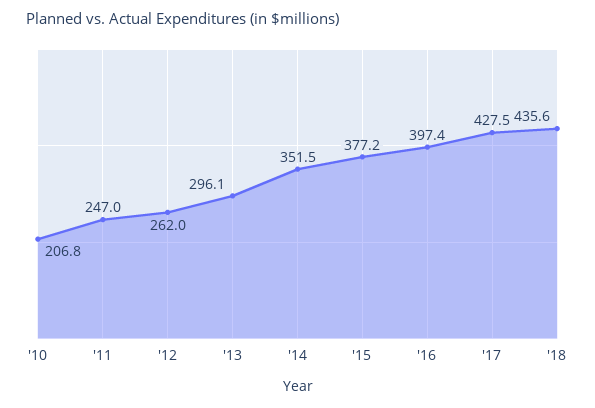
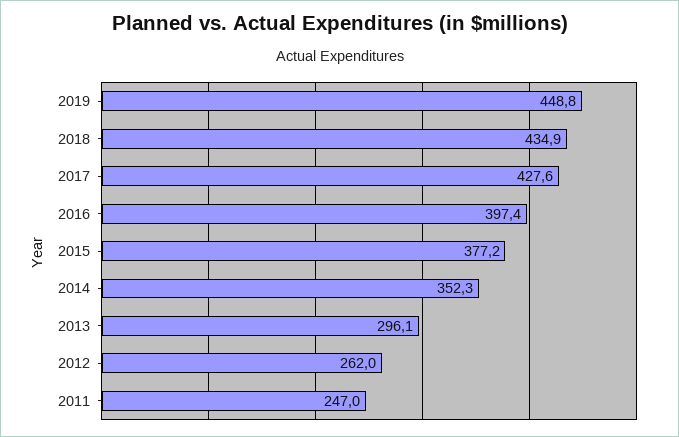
'10: 206.8 -> none
'14: 351.5 -> 352.3
'17: 427.5 -> 427.6
'18: 435.6 -> 434.9
2019: none -> 448.8

